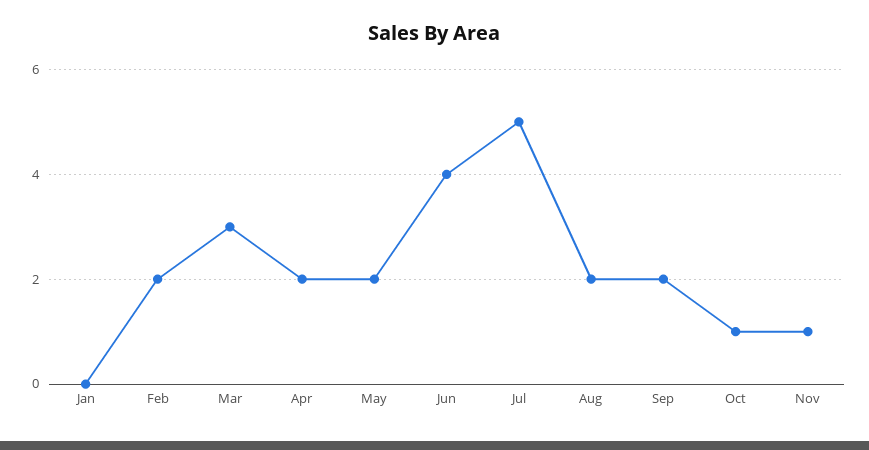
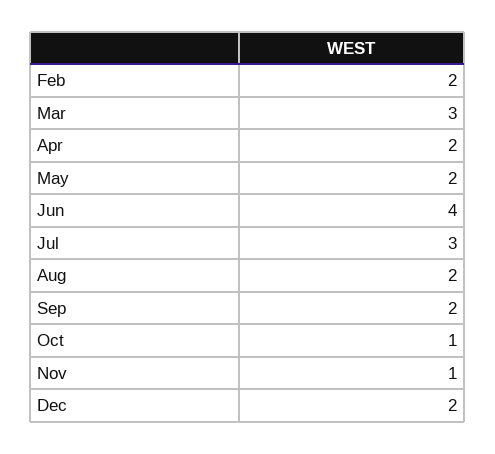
Jan: 0 -> none
Jul: 5 -> 3
Dec: none -> 2

